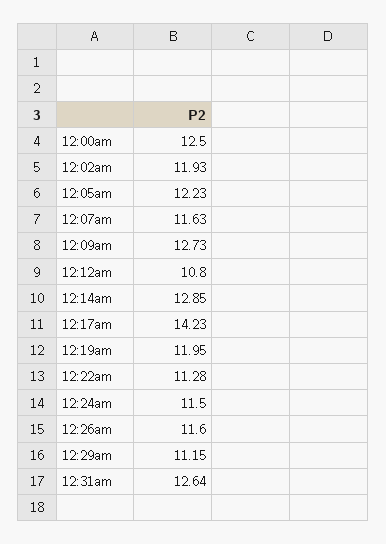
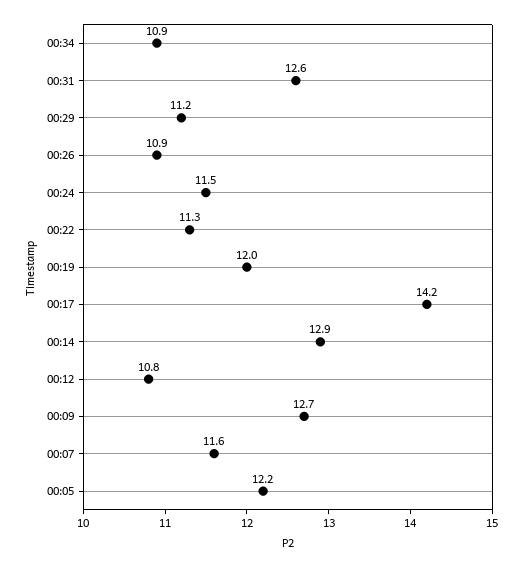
12:00am: 12.5 -> none
12:02am: 11.93 -> none
12:26am: 11.6 -> 10.9
00:34: none -> 10.9

